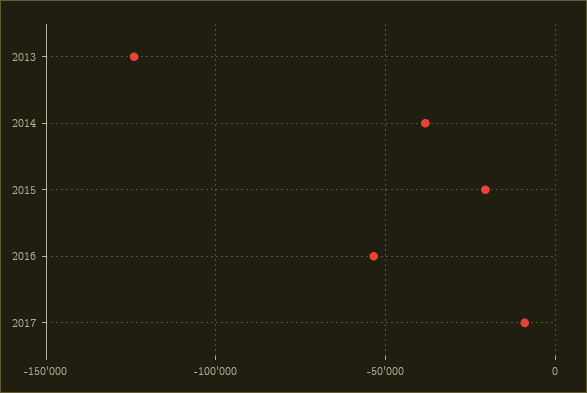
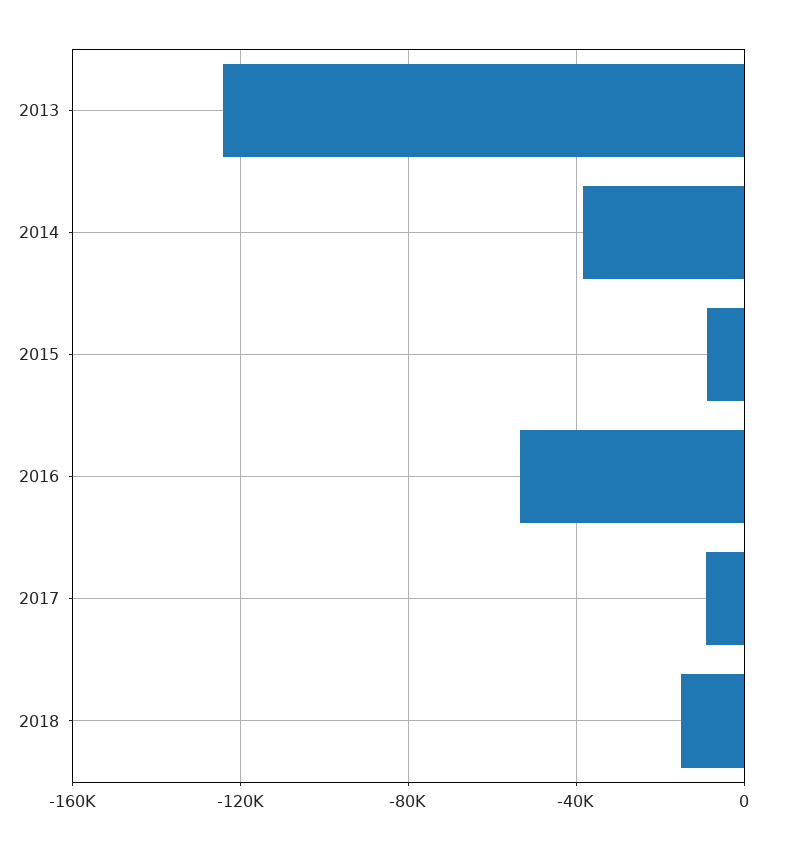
2015: -20000 -> -10000
2018: none -> -15000

